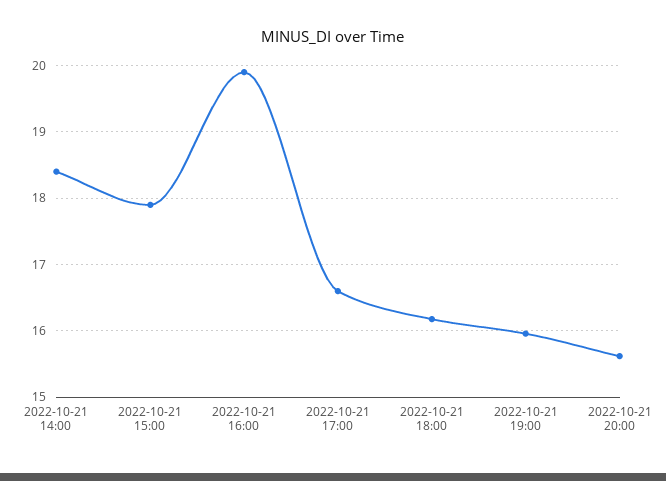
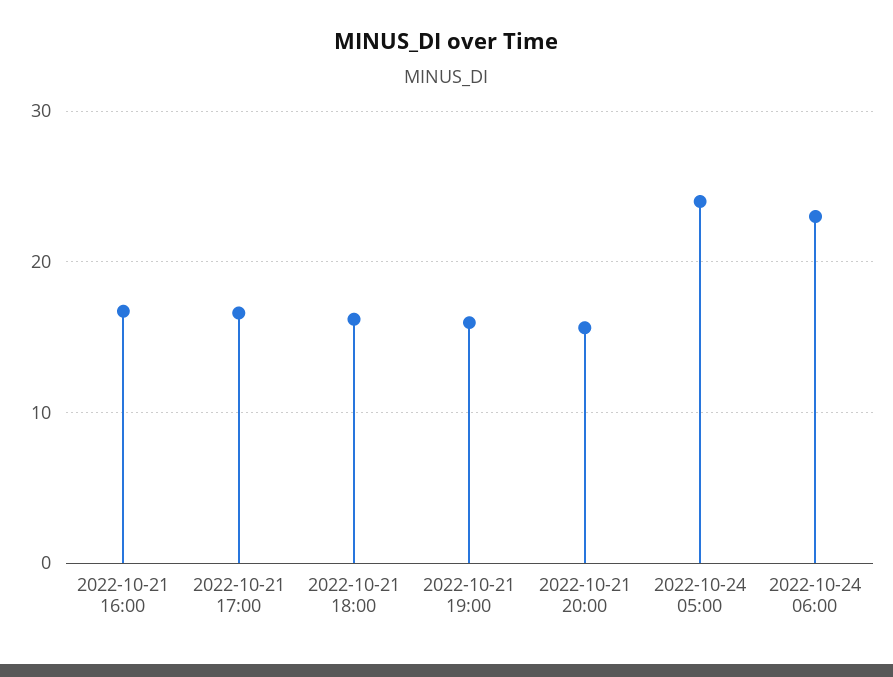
2022-10-21 14:00: 18.4 -> none
2022-10-21 15:00: 17.9 -> none
2022-10-21 16:00: 19.9 -> 17
2022-10-24 05:00: none -> 24
2022-10-24 06:00: none -> 23

